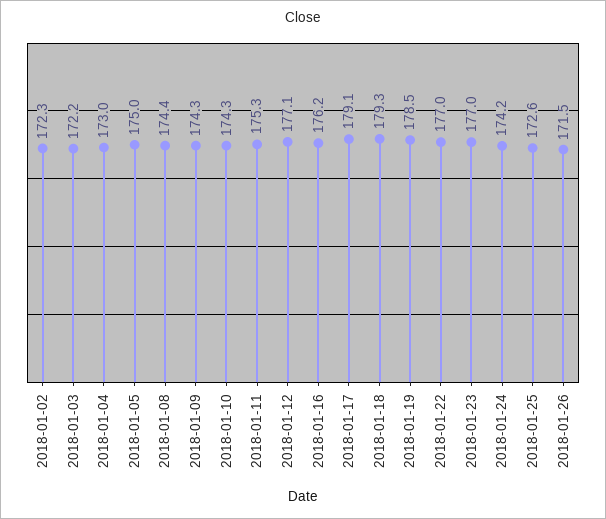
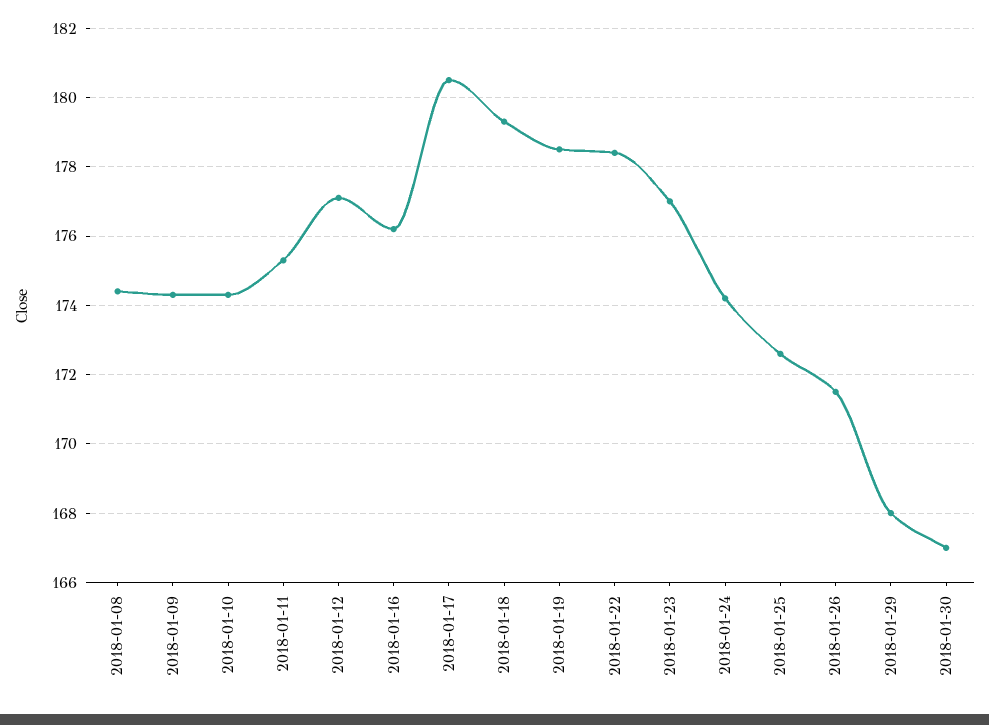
2018-01-02: 172.3 -> none
2018-01-03: 172.2 -> none
2018-01-04: 173 -> none
2018-01-05: 175 -> none
2018-01-17: 179.1 -> 180.5
2018-01-22: 177 -> 178.5
2018-01-29: none -> 168
2018-01-30: none -> 167

